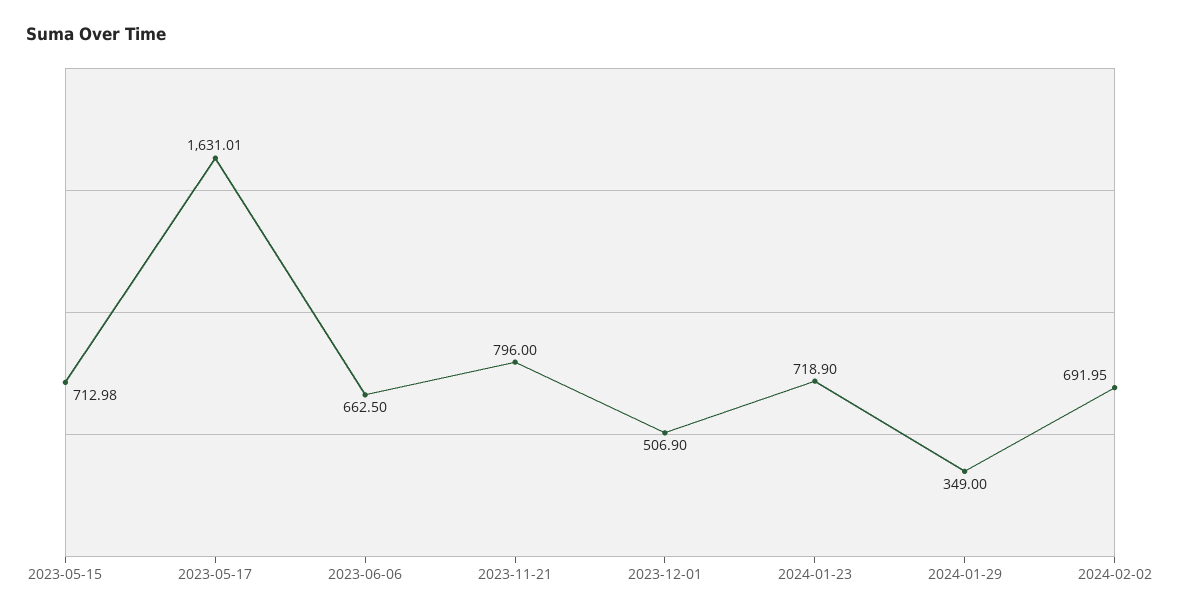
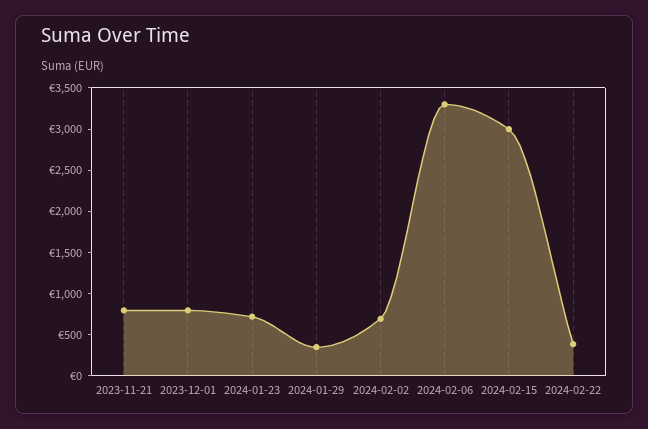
2023-05-15: 712.98 -> none
2023-05-17: 1631.01 -> none
2023-06-06: 662.5 -> none
2023-12-01: 506.9 -> 800
2024-02-06: none -> 3300
2024-02-15: none -> 3000
2024-02-22: none -> 400

